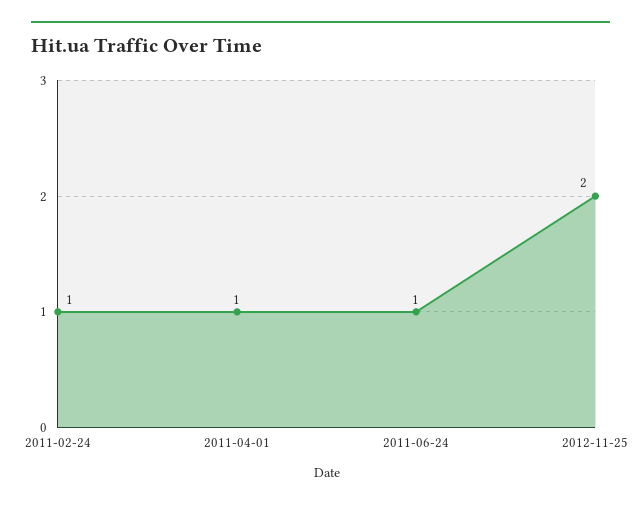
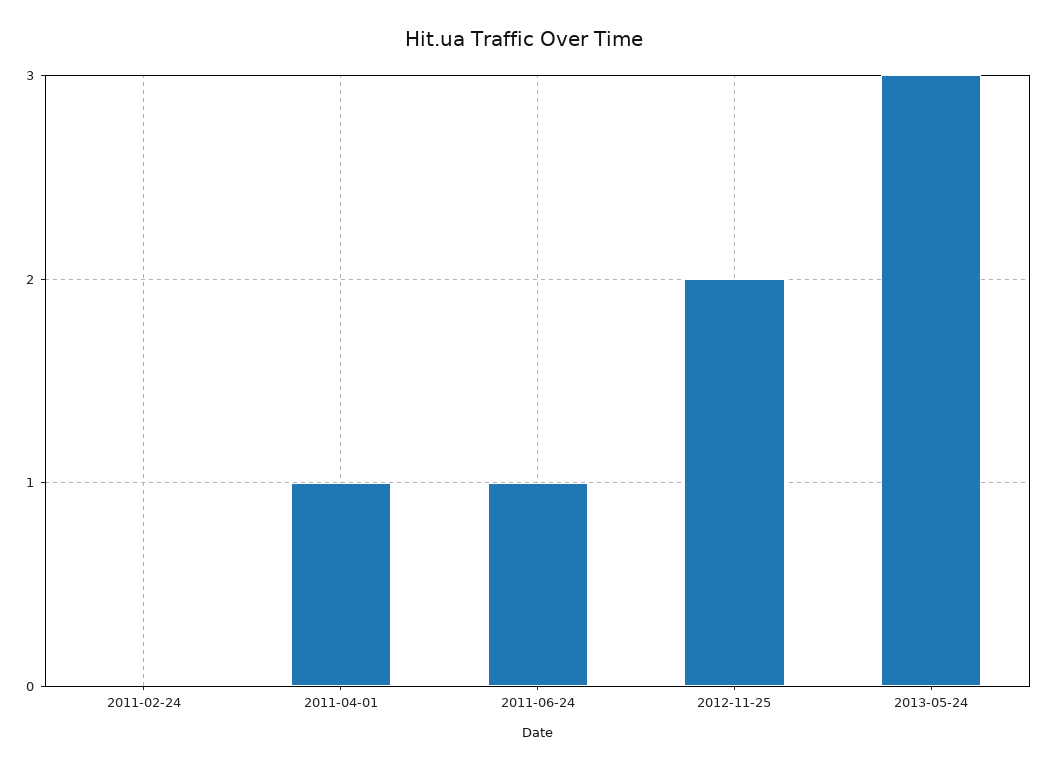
2011-02-24: 1 -> 0
2013-05-24: none -> 3

